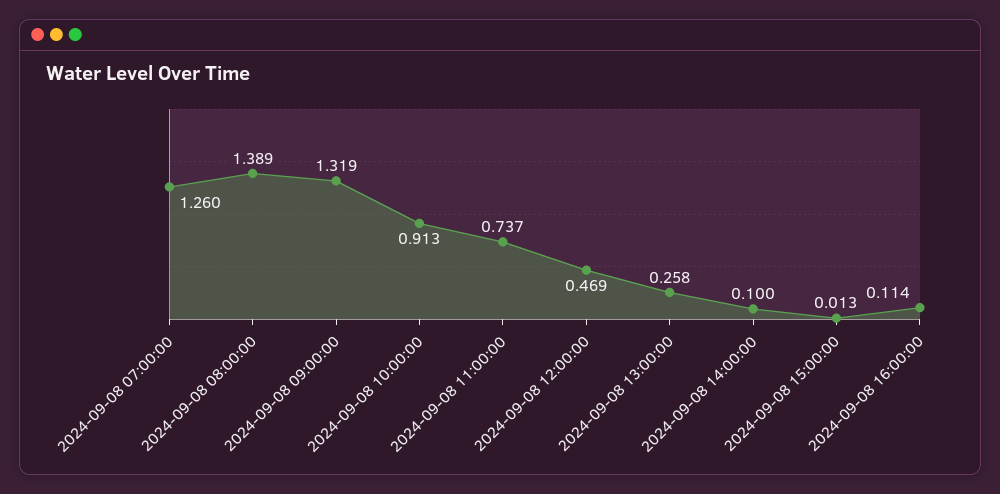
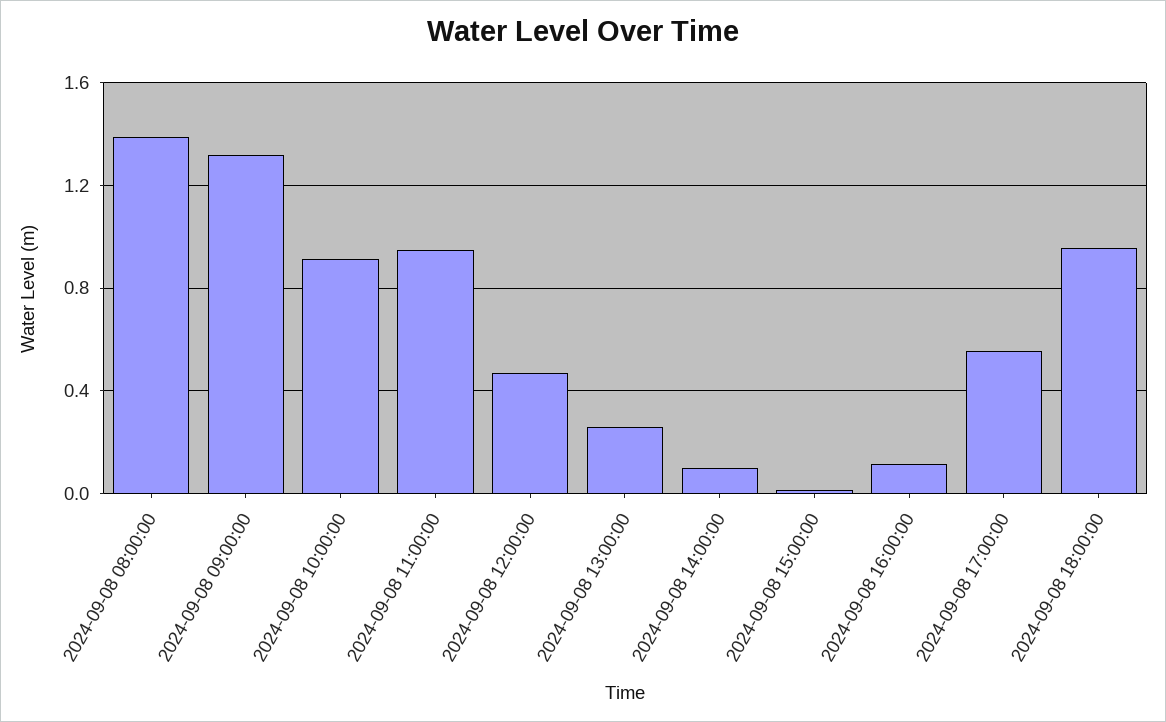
2024-09-08 07:00:00: 1.26 -> none
2024-09-08 11:00:00: 0.737 -> 0.95
2024-09-08 17:00:00: none -> 0.55
2024-09-08 18:00:00: none -> 0.95

